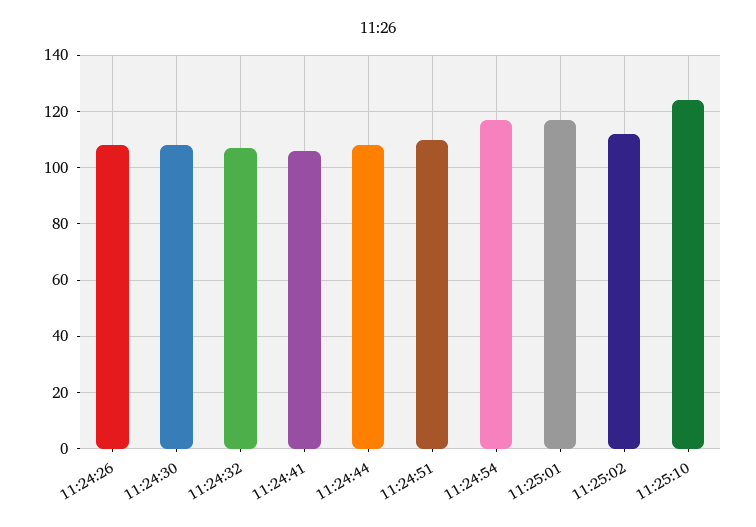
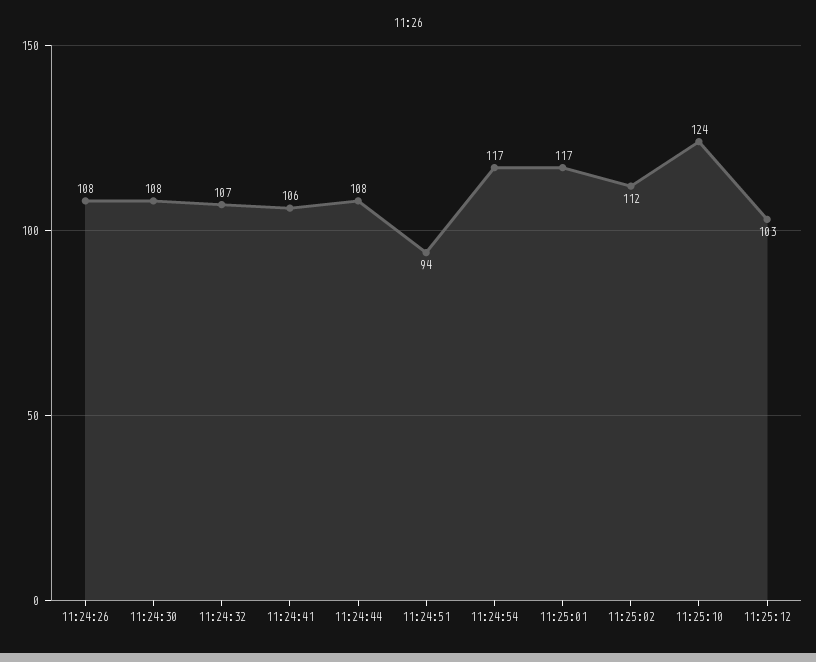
11:24:51: 110 -> 94
11:25:12: none -> 103

